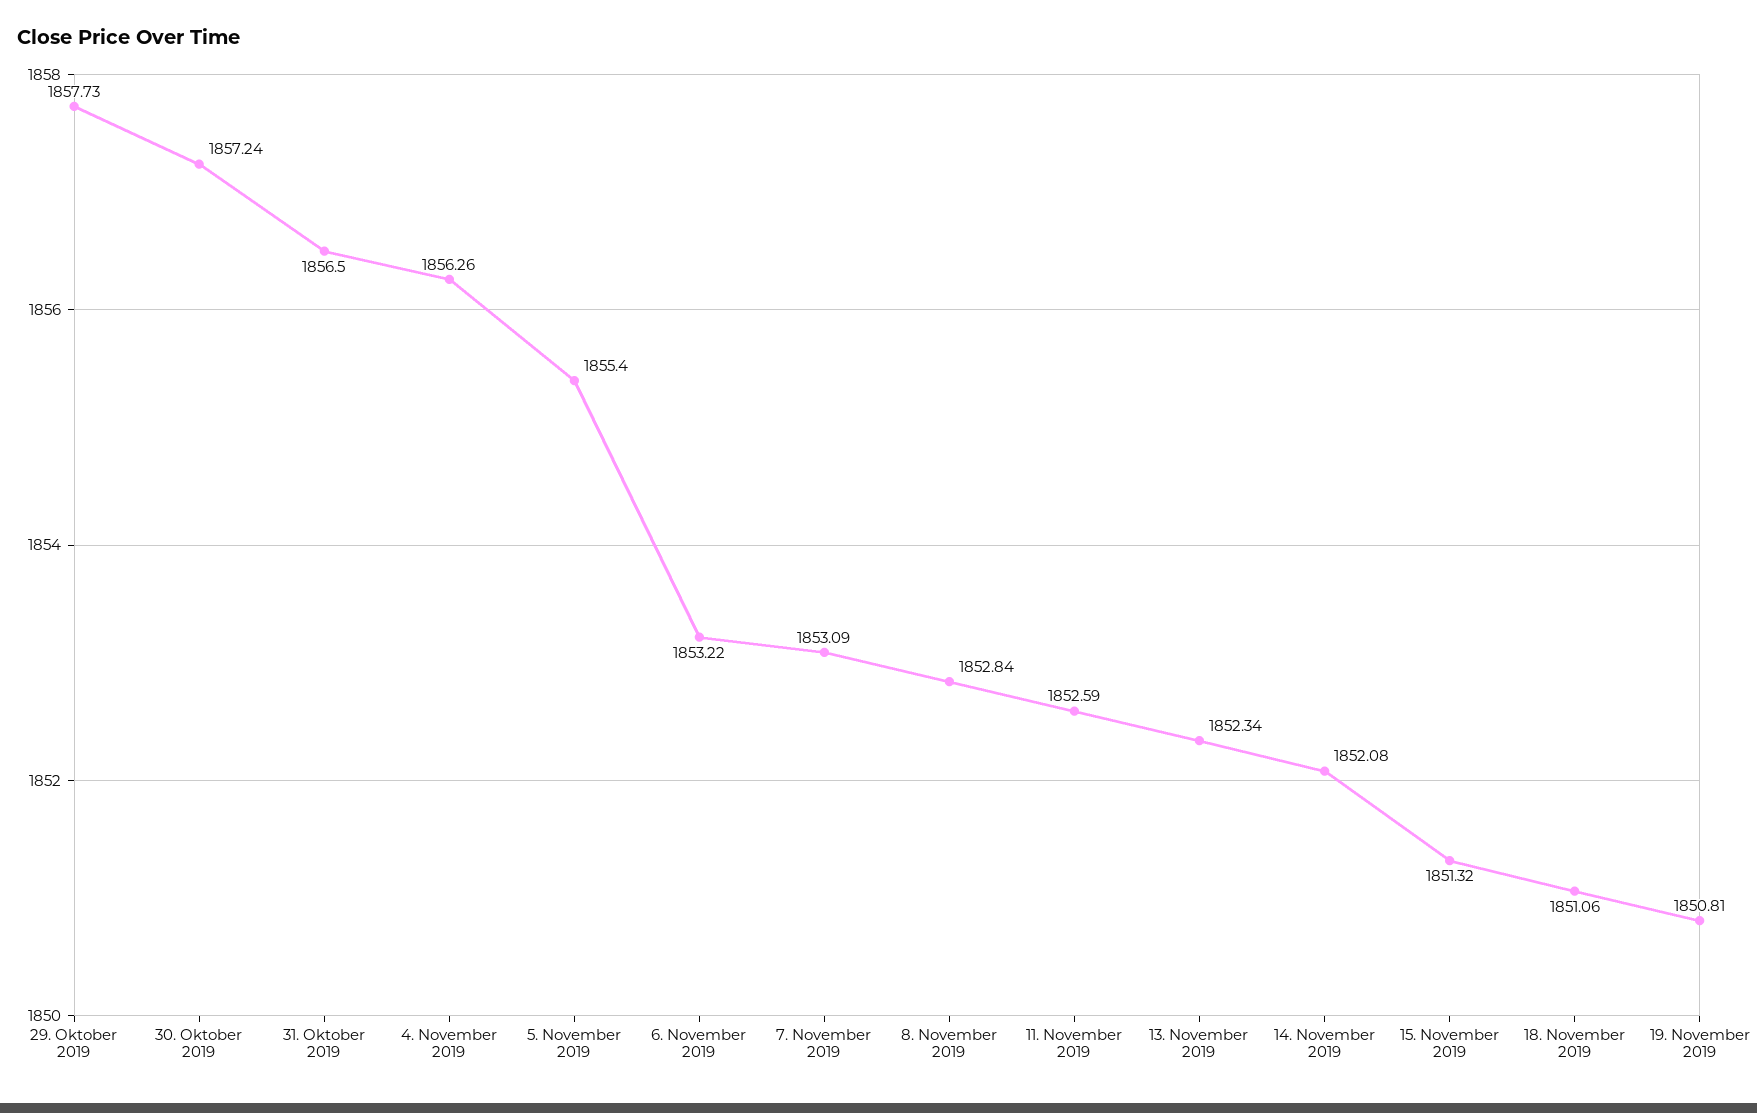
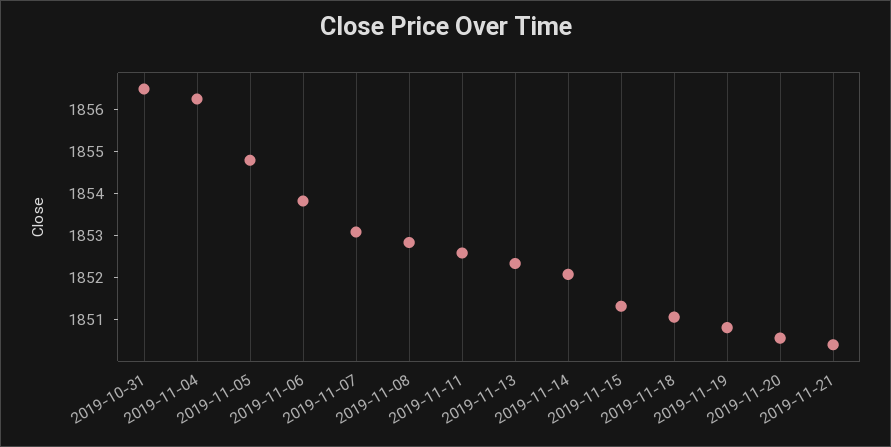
29. Oktober 2019: 1857.73 -> none
30. Oktober 2019: 1857.24 -> none
5. November 2019: 1855.4 -> 1854.8
6. November 2019: 1853.22 -> 1853.8
2019-11-20: none -> 1850.6
2019-11-21: none -> 1850.4

